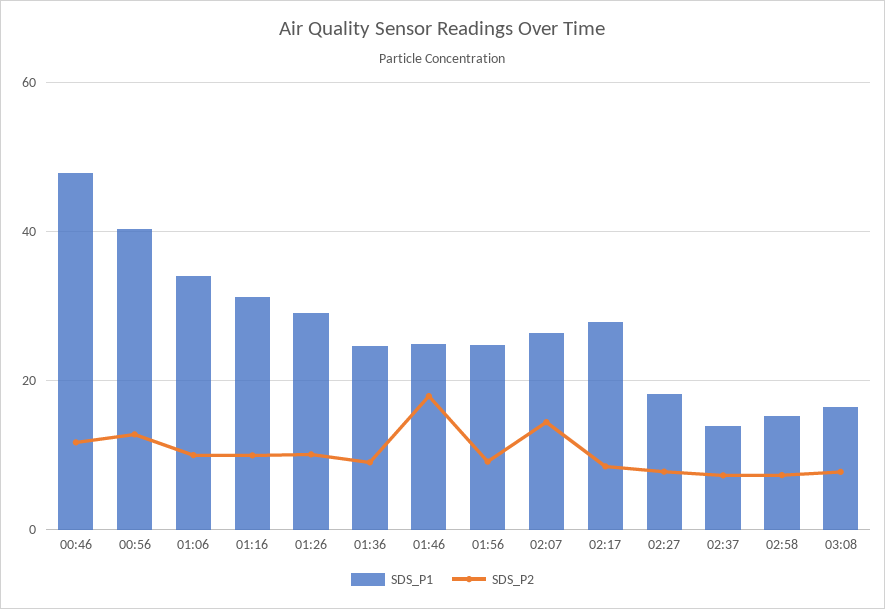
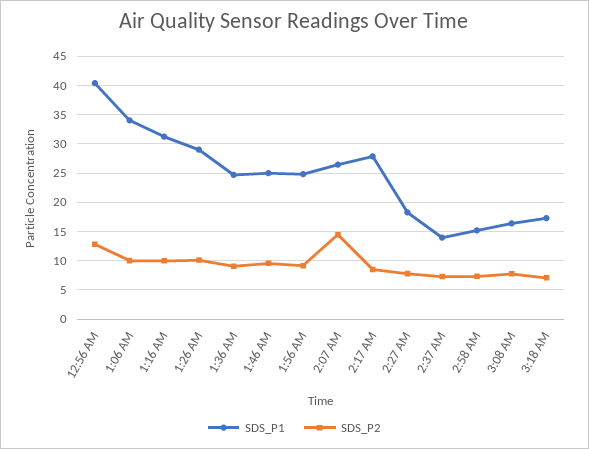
SDS_P1, 00:46: 48 -> none
SDS_P2, 00:46: 12 -> none
SDS_P2, 01:46: 18 -> 10
SDS_P1, 3:18 AM: none -> 17.5
SDS_P2, 3:18 AM: none -> 7.5

